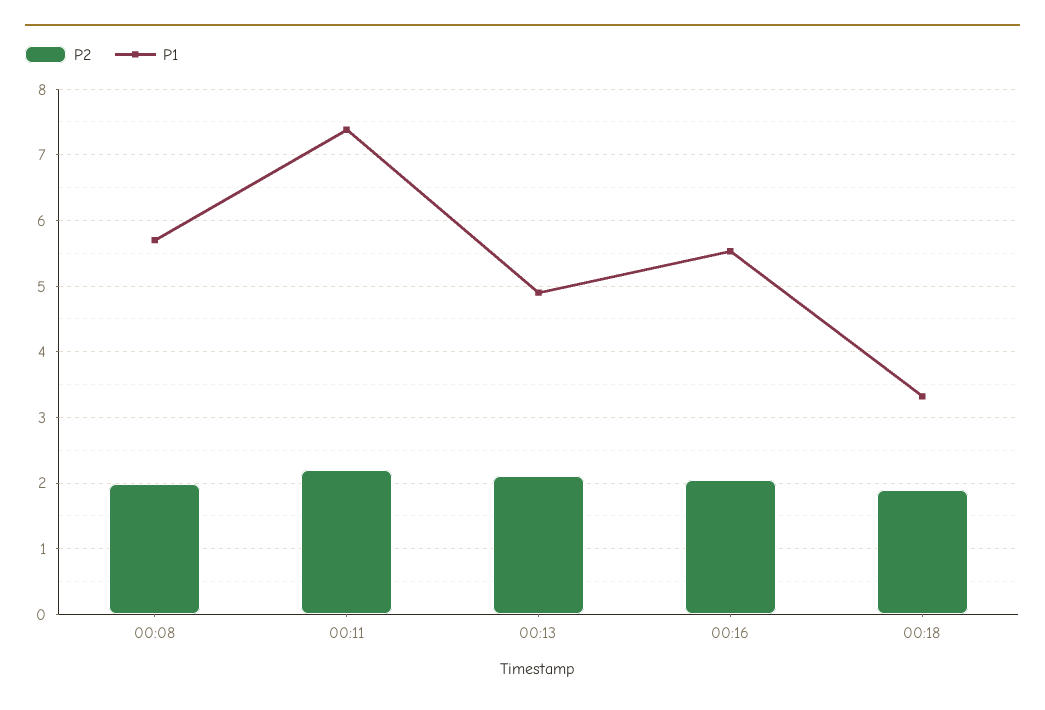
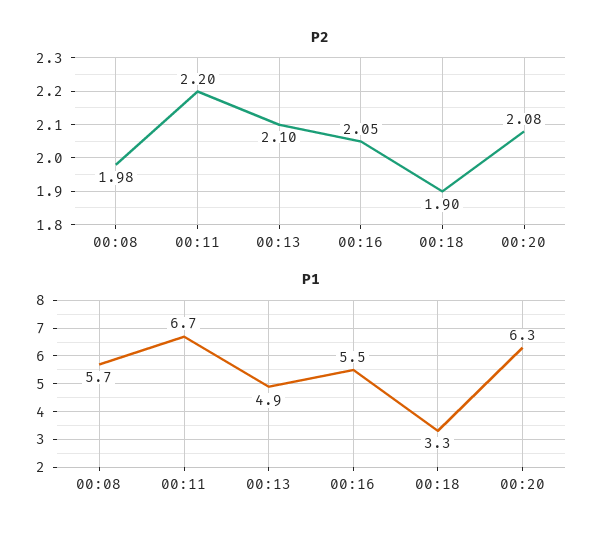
P1, 00:11: 7.4 -> 6.7
P2, 00:20: none -> 2.08
P1, 00:20: none -> 6.3

